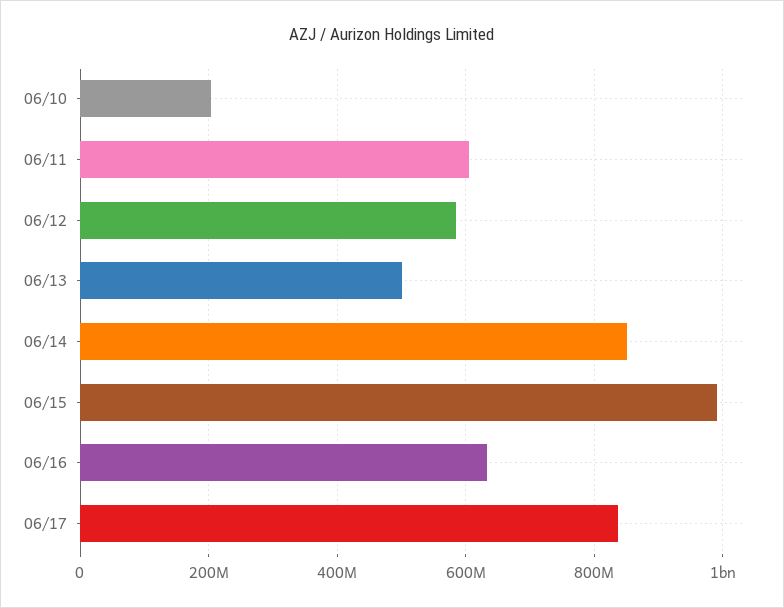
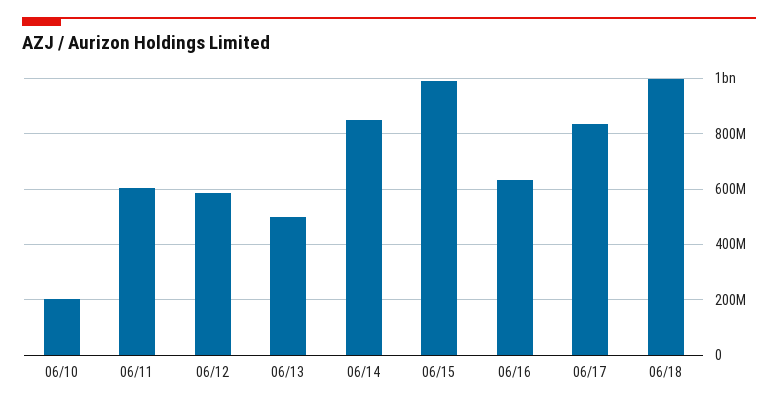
06/18: none -> 1000000000

